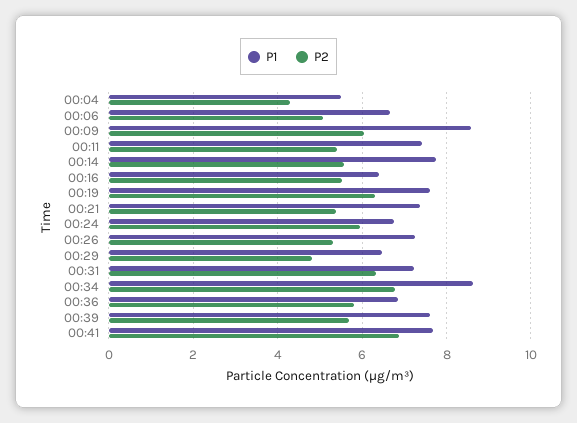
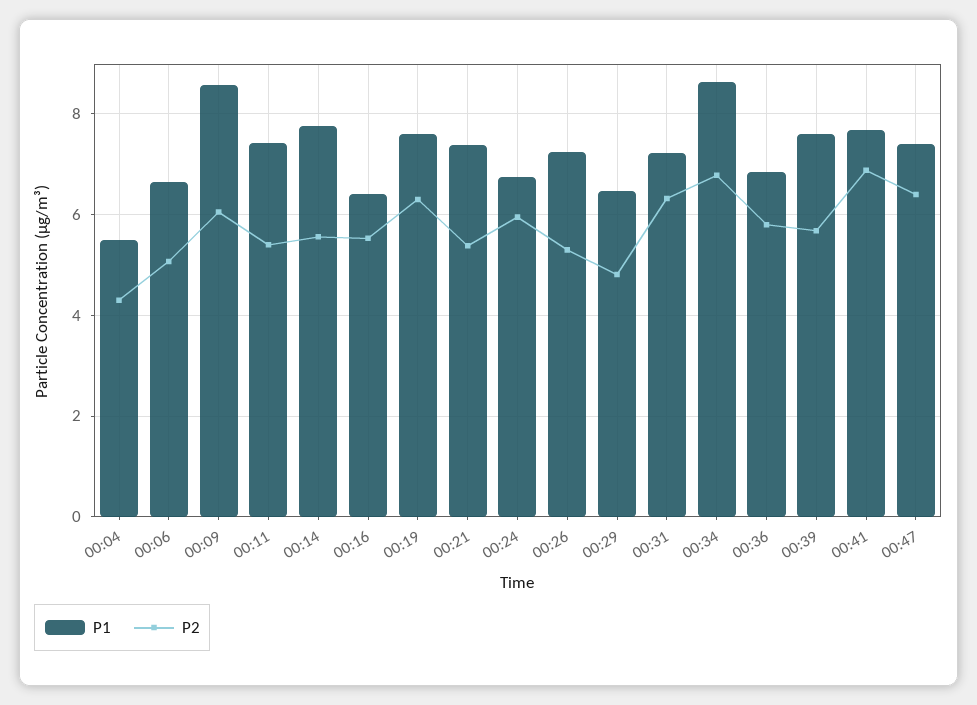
P1, 00:47: none -> 7.4
P2, 00:47: none -> 6.4

